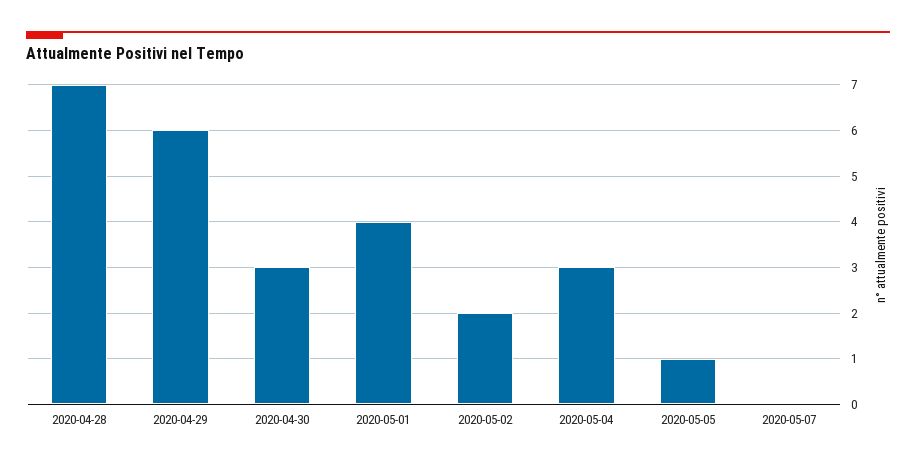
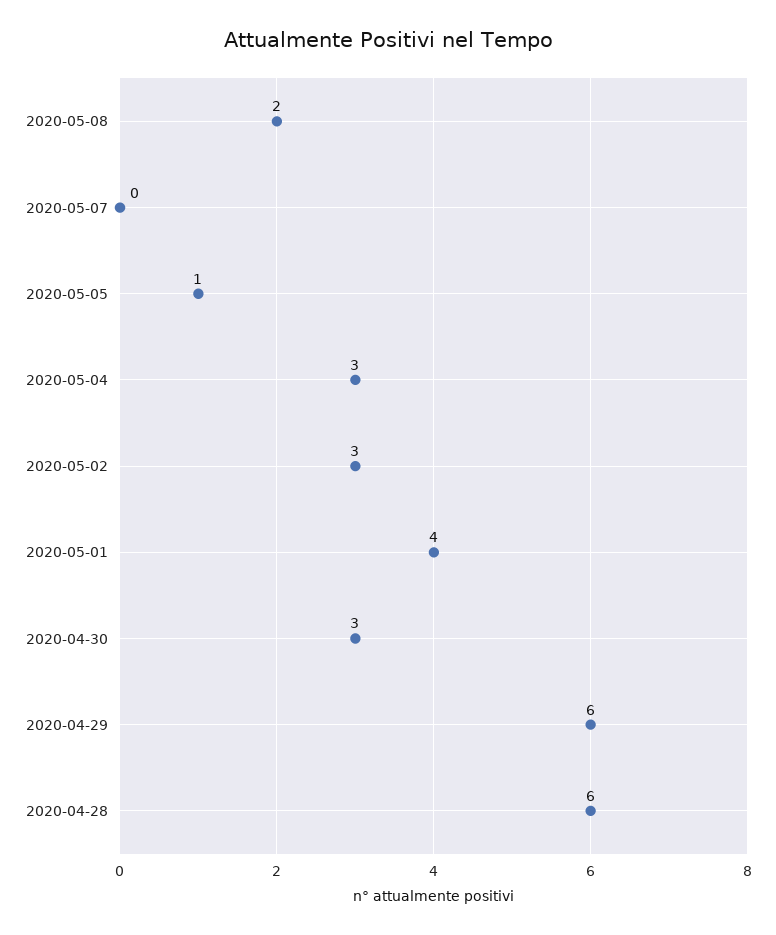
2020-04-28: 7 -> 6
2020-05-02: 2 -> 3
2020-05-08: none -> 2

